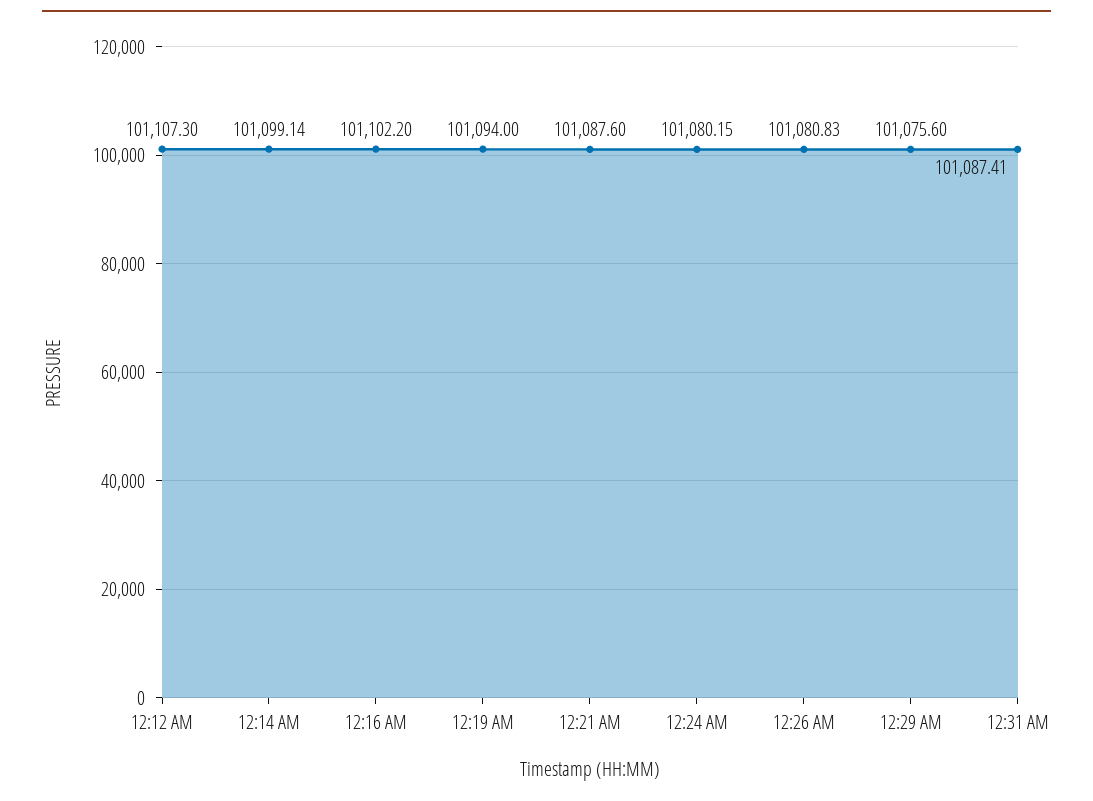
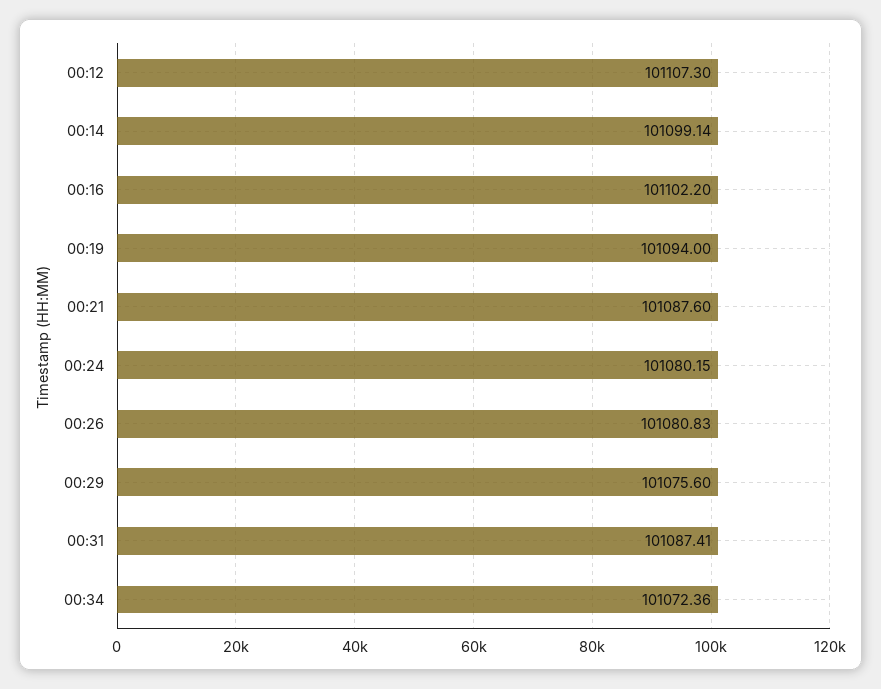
00:34: none -> 101072.36

